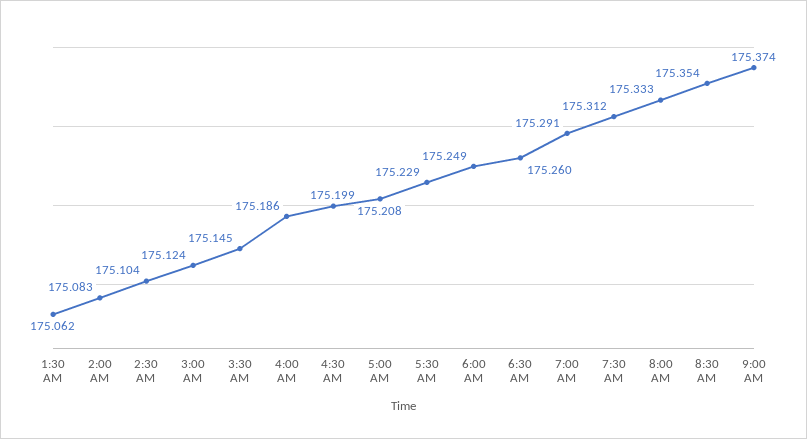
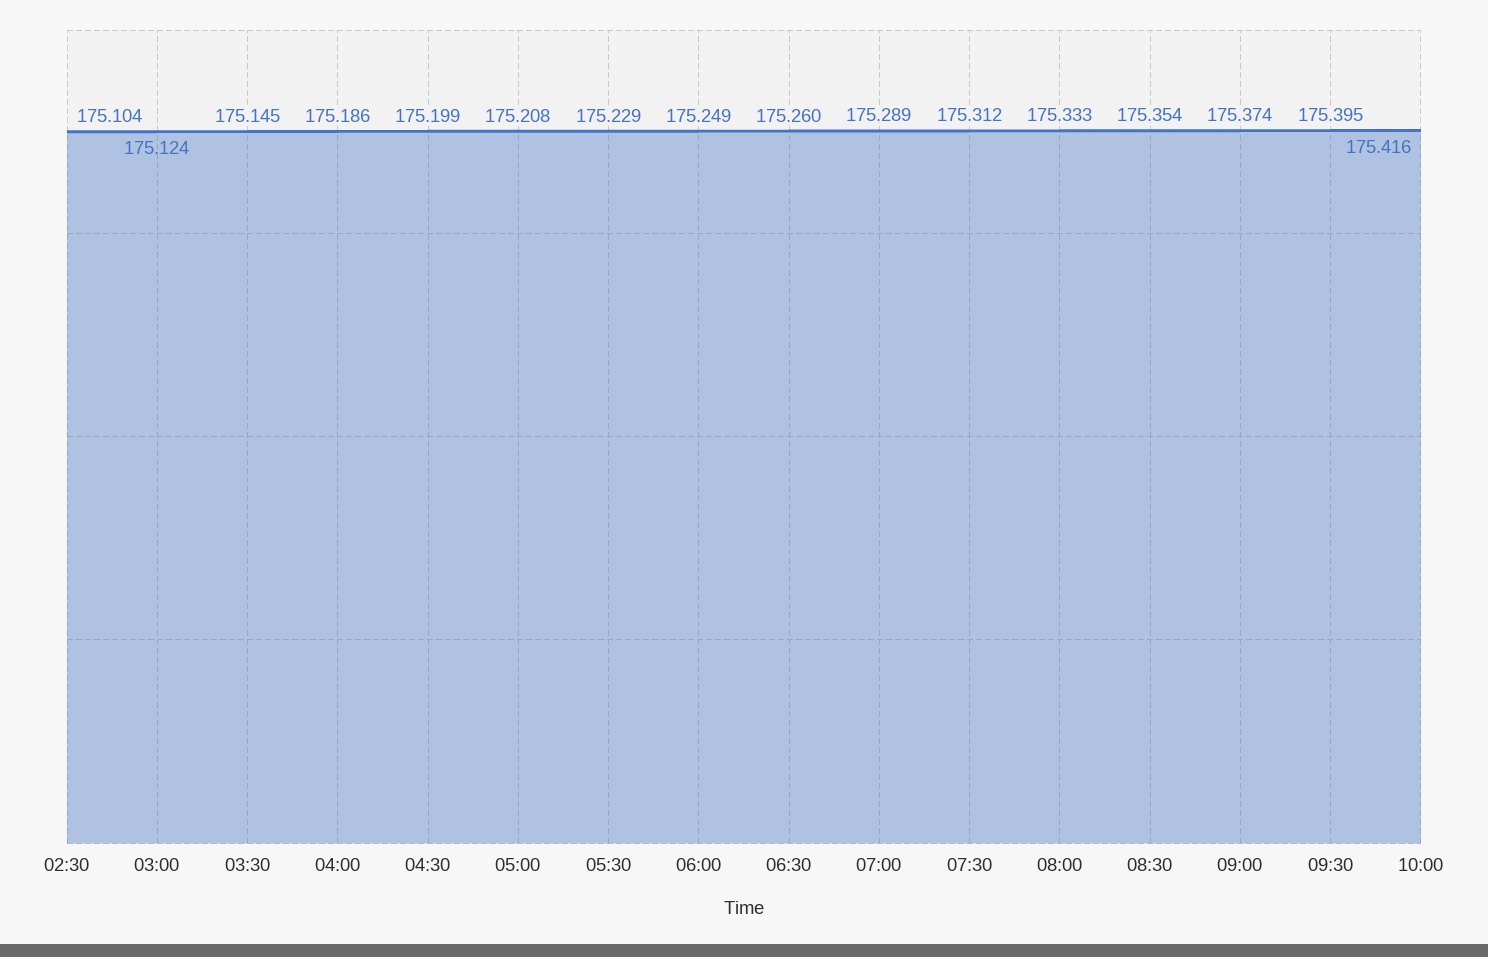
1:30 AM: 175.062 -> none
2:00 AM: 175.083 -> none
7:00 AM: 175.291 -> 175.289
09:30: none -> 175.395
10:00: none -> 175.416

